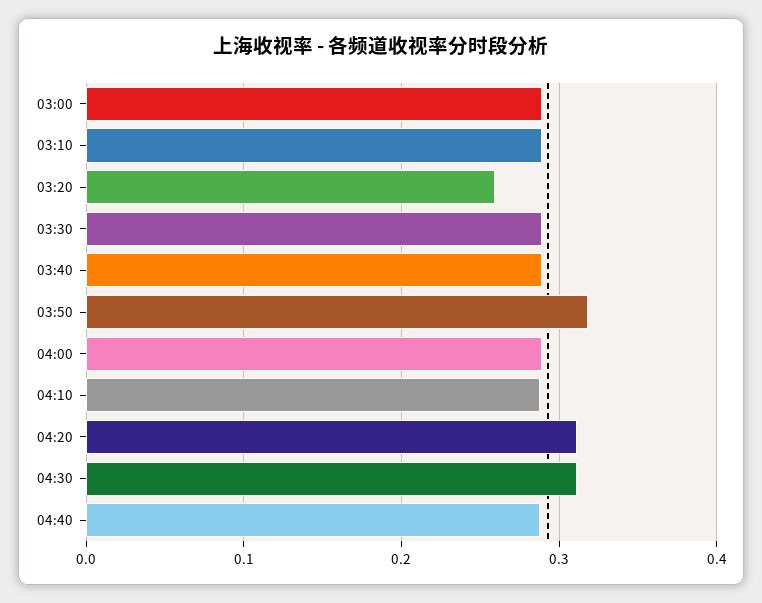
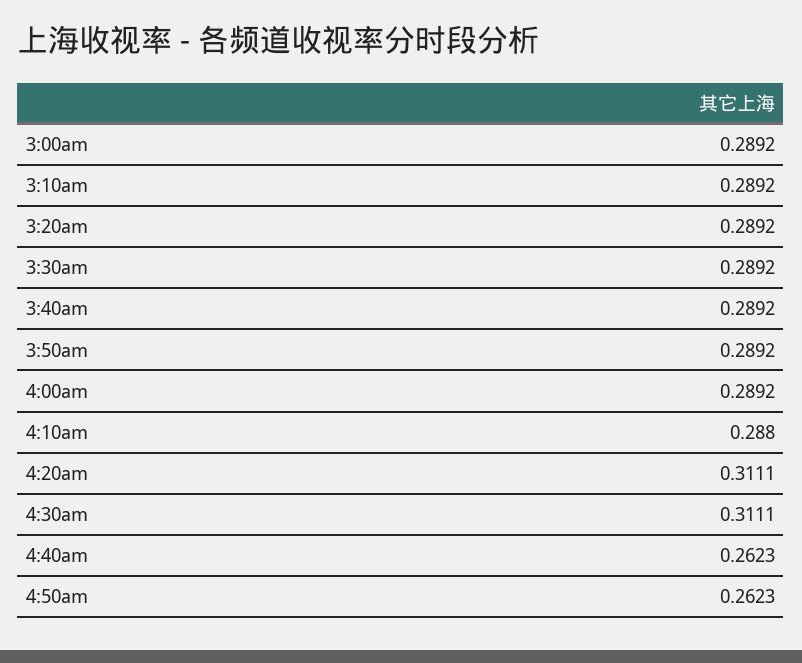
03:20: 0.26 -> 0.2892
03:50: 0.32 -> 0.2892
04:40: 0.29 -> 0.2623
4:50am: none -> 0.2623

